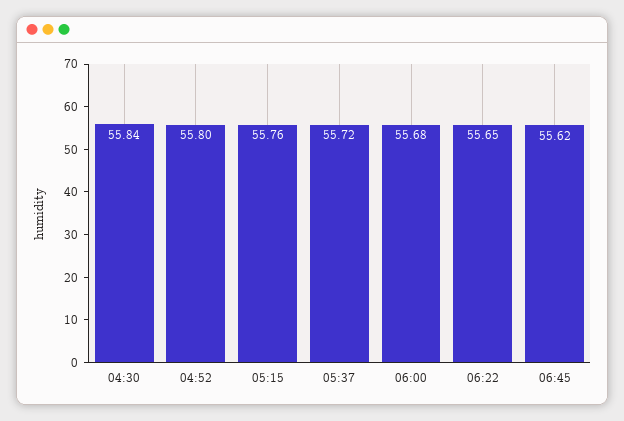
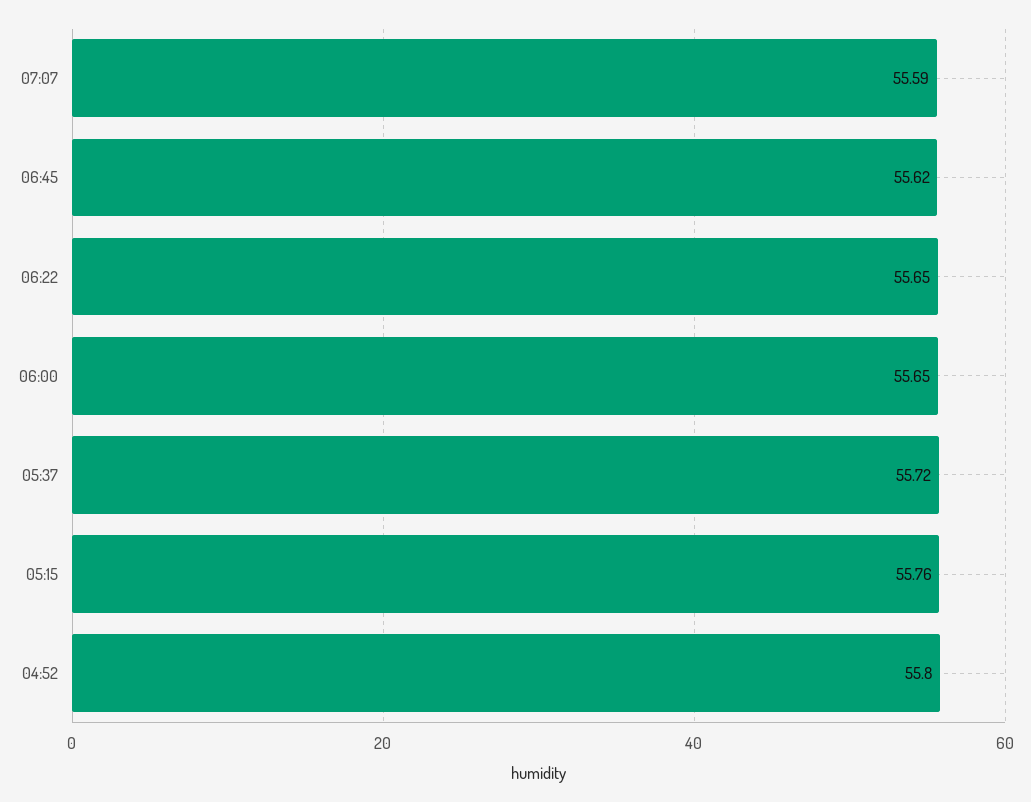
04:30: 55.84 -> none
06:00: 55.68 -> 55.65
07:07: none -> 55.59

